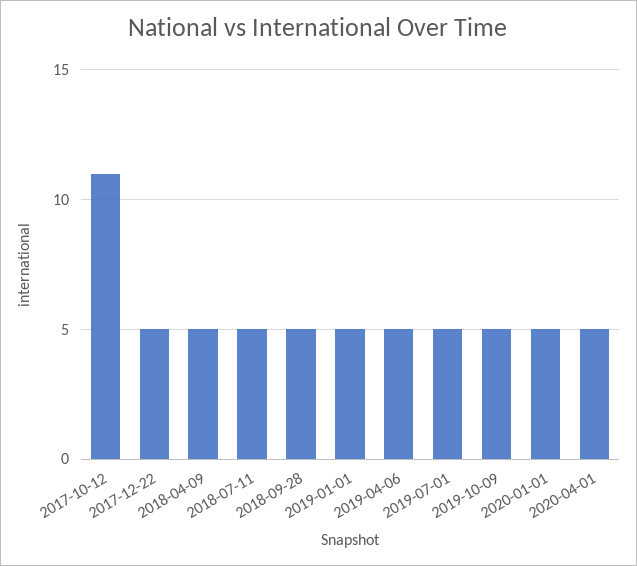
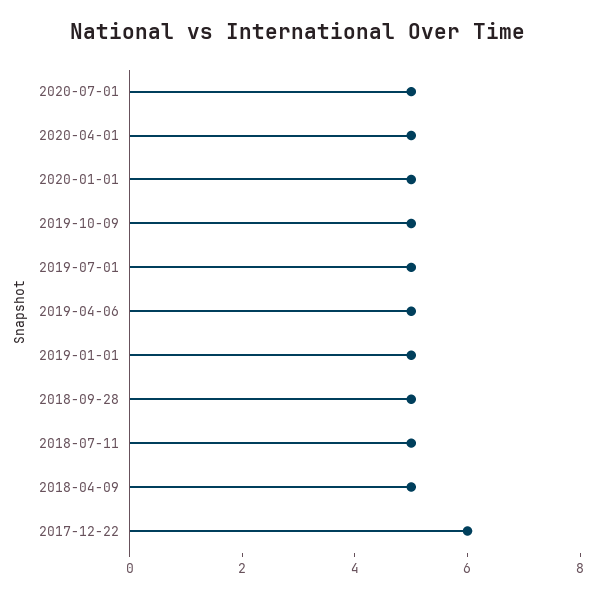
2017-10-12: 11 -> none
2017-12-22: 5 -> 6
2020-07-01: none -> 5

